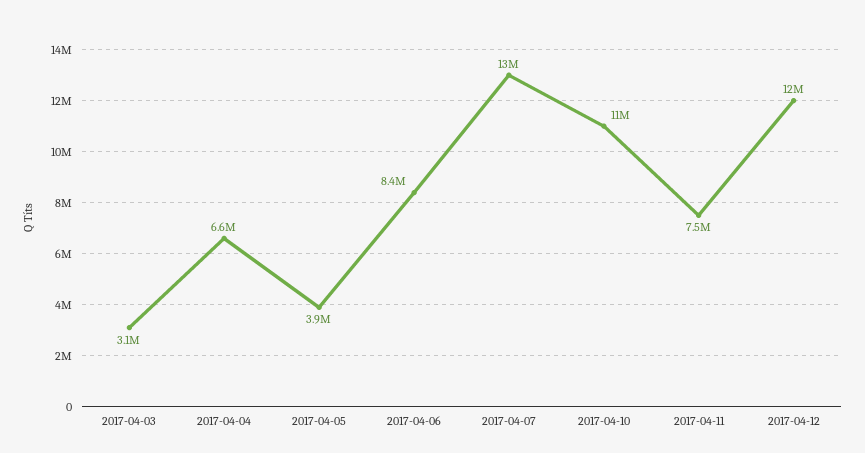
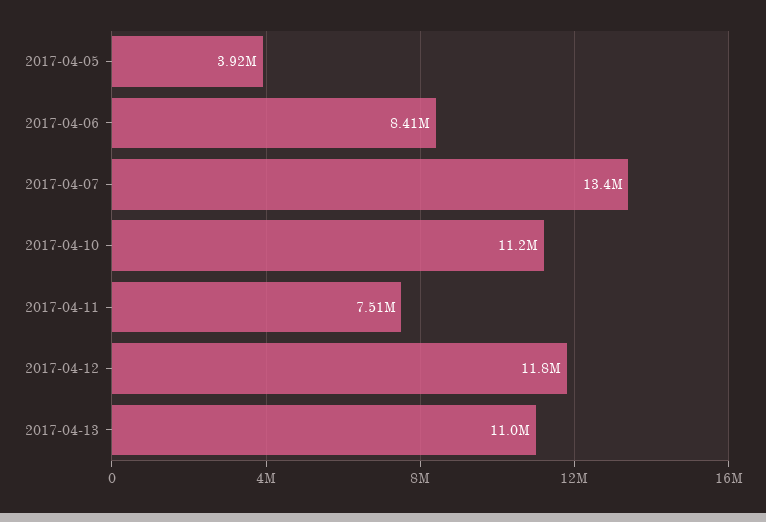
2017-04-03: 3100000 -> none
2017-04-04: 6600000 -> none
2017-04-13: none -> 11000000

